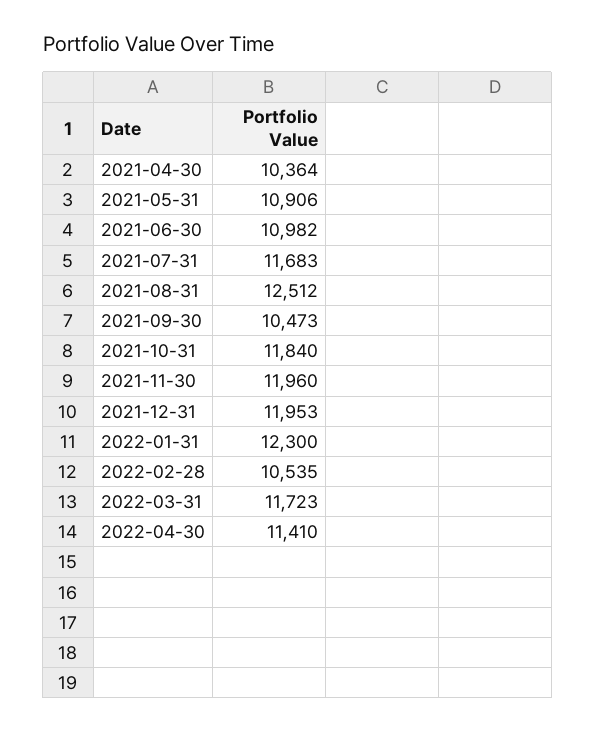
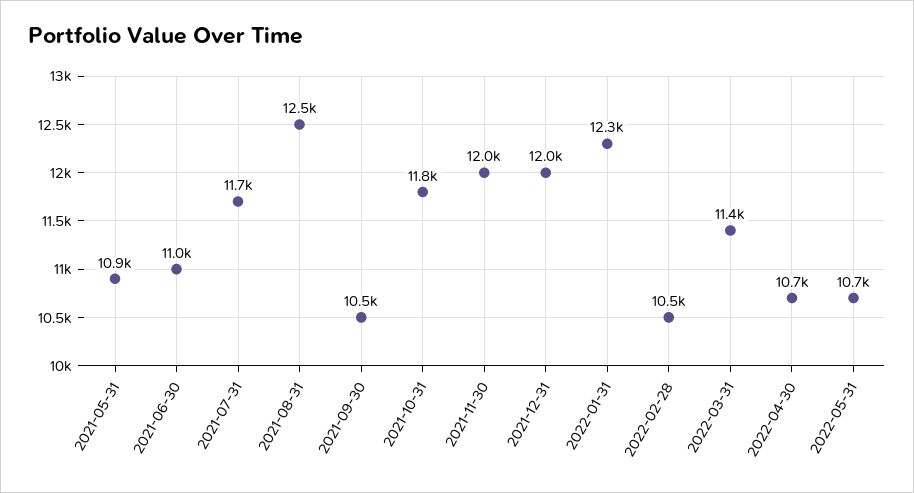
2021-04-30: 10364 -> none
2022-03-31: 11723 -> 11400
2022-04-30: 11410 -> 10700
2022-05-31: none -> 10700

